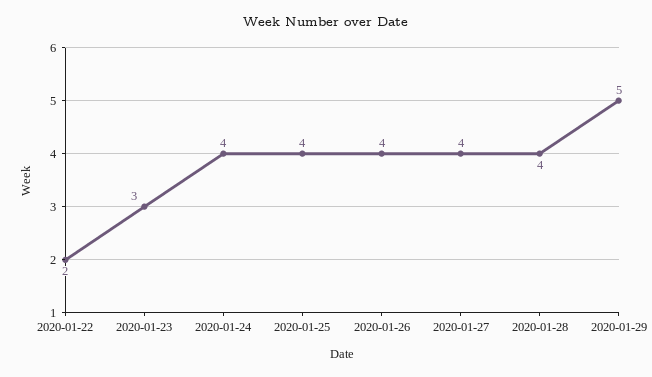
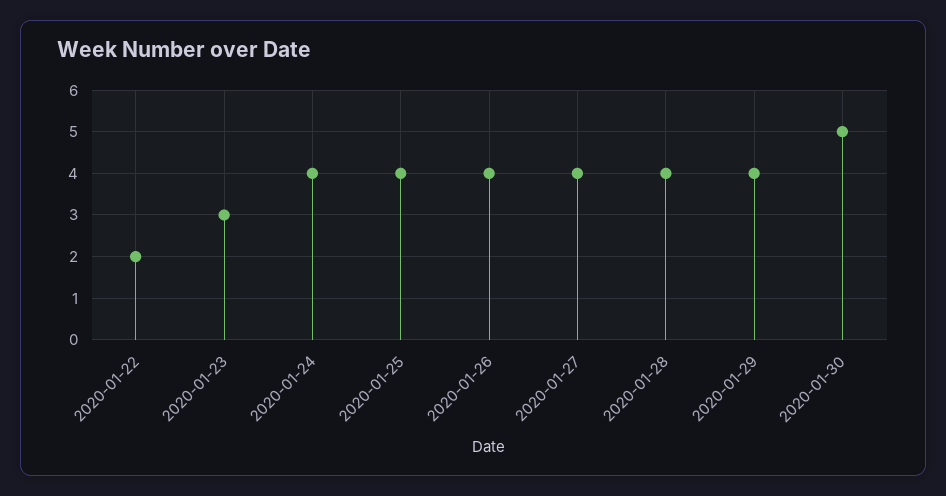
2020-01-29: 5 -> 4
2020-01-30: none -> 5

